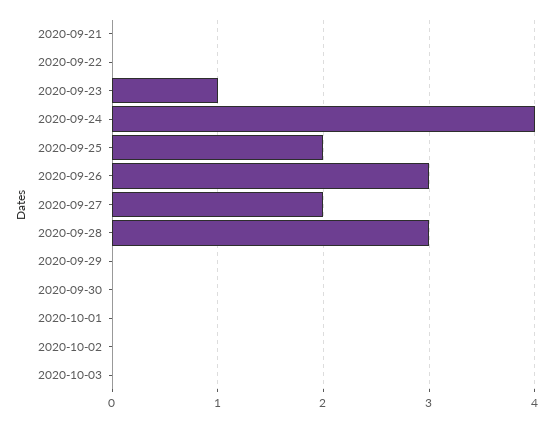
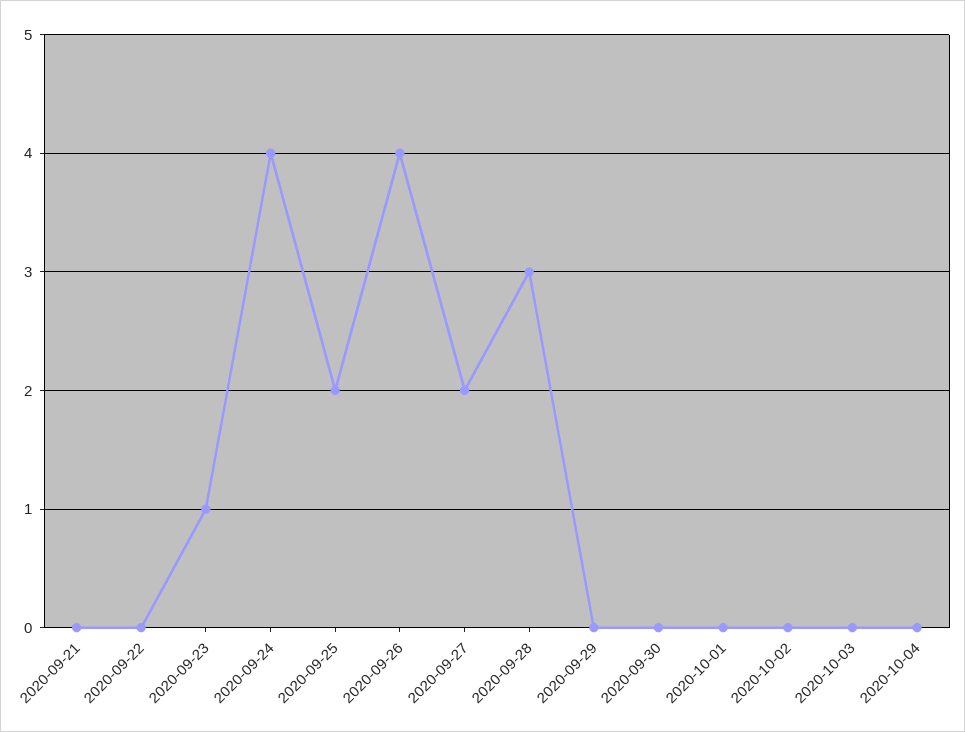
2020-09-26: 3 -> 4
2020-10-04: none -> 0

